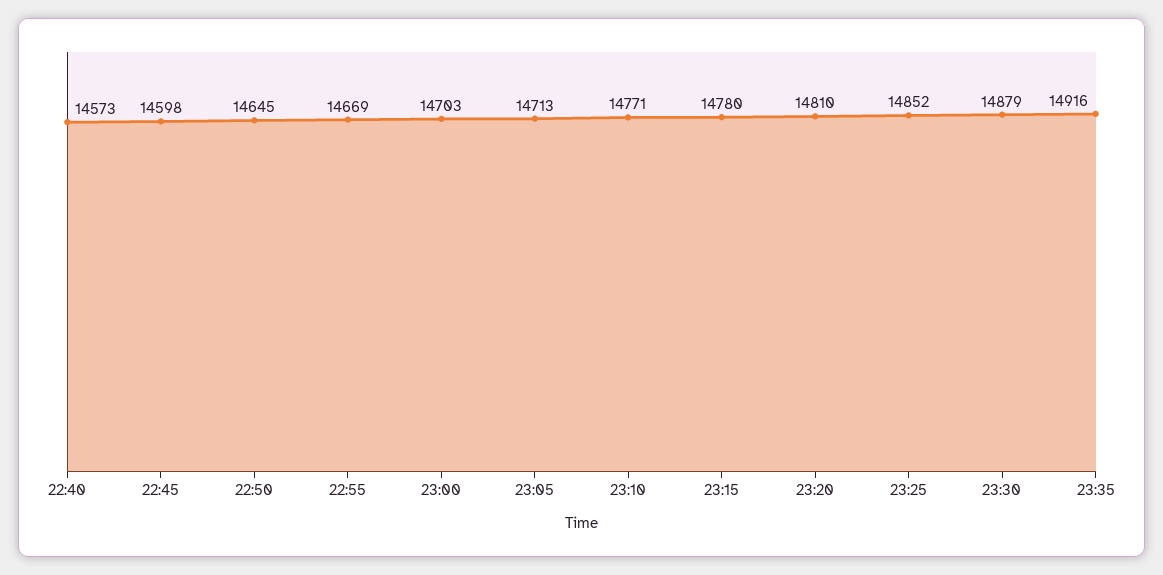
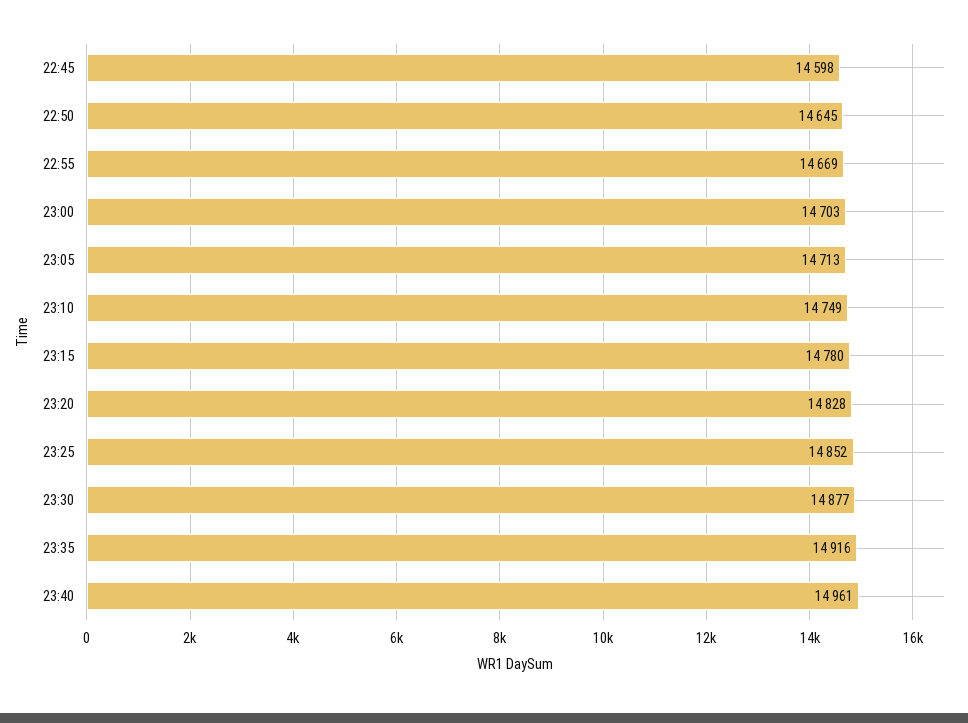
22:40: 14573 -> none
23:10: 14771 -> 14749
23:20: 14810 -> 14828
23:30: 14879 -> 14877
23:40: none -> 14961

